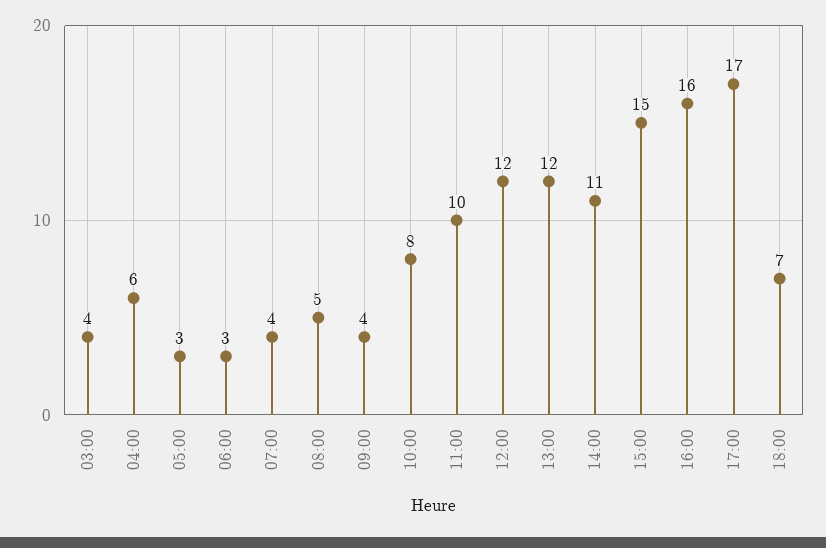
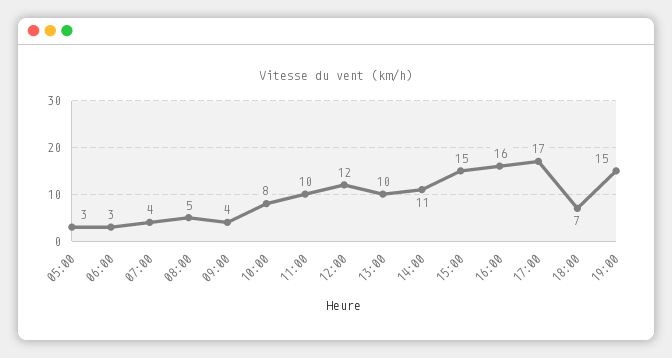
03:00: 4 -> none
04:00: 6 -> none
13:00: 12 -> 10
19:00: none -> 15

